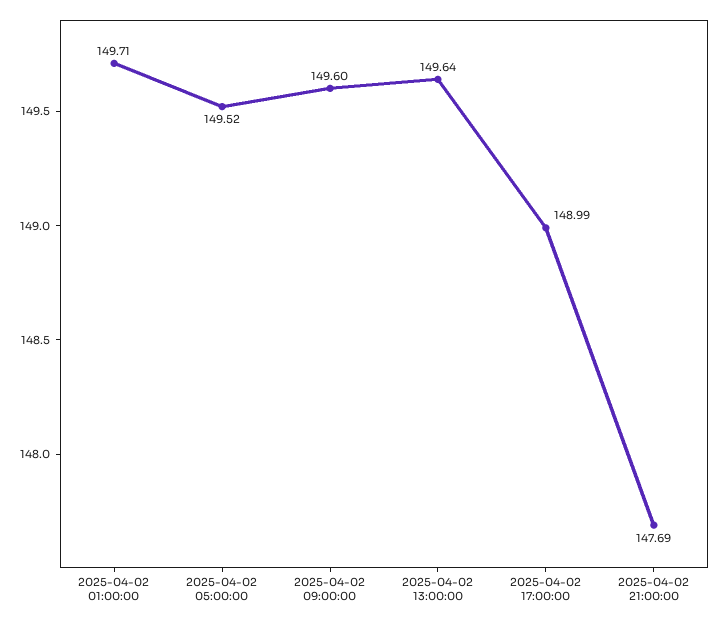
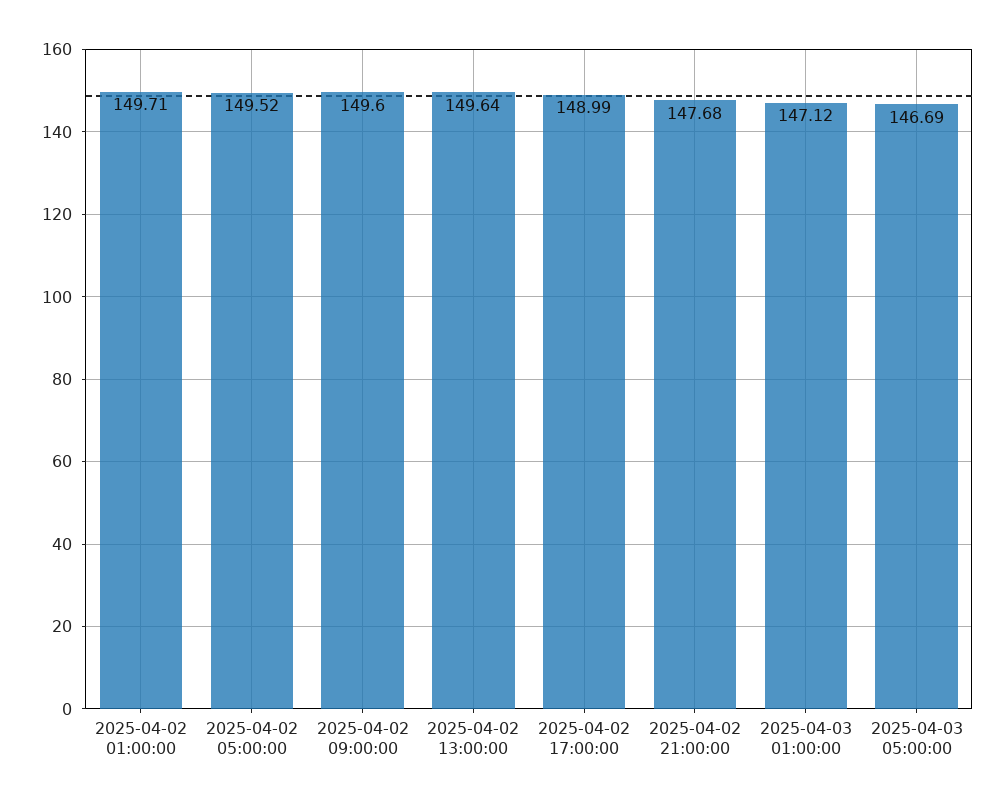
2025-04-02 21:00:00: 147.69 -> 147.68
2025-04-03 01:00:00: none -> 147.12
2025-04-03 05:00:00: none -> 146.69

